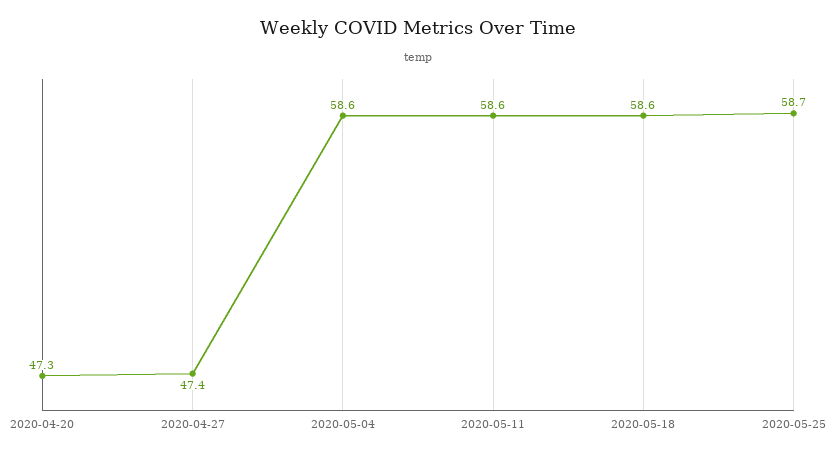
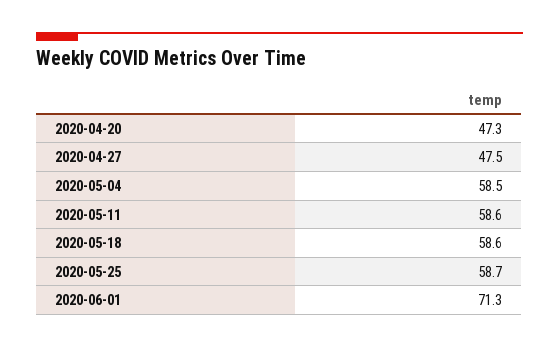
2020-04-27: 47.4 -> 47.5
2020-05-04: 58.6 -> 58.5
2020-06-01: none -> 71.3

